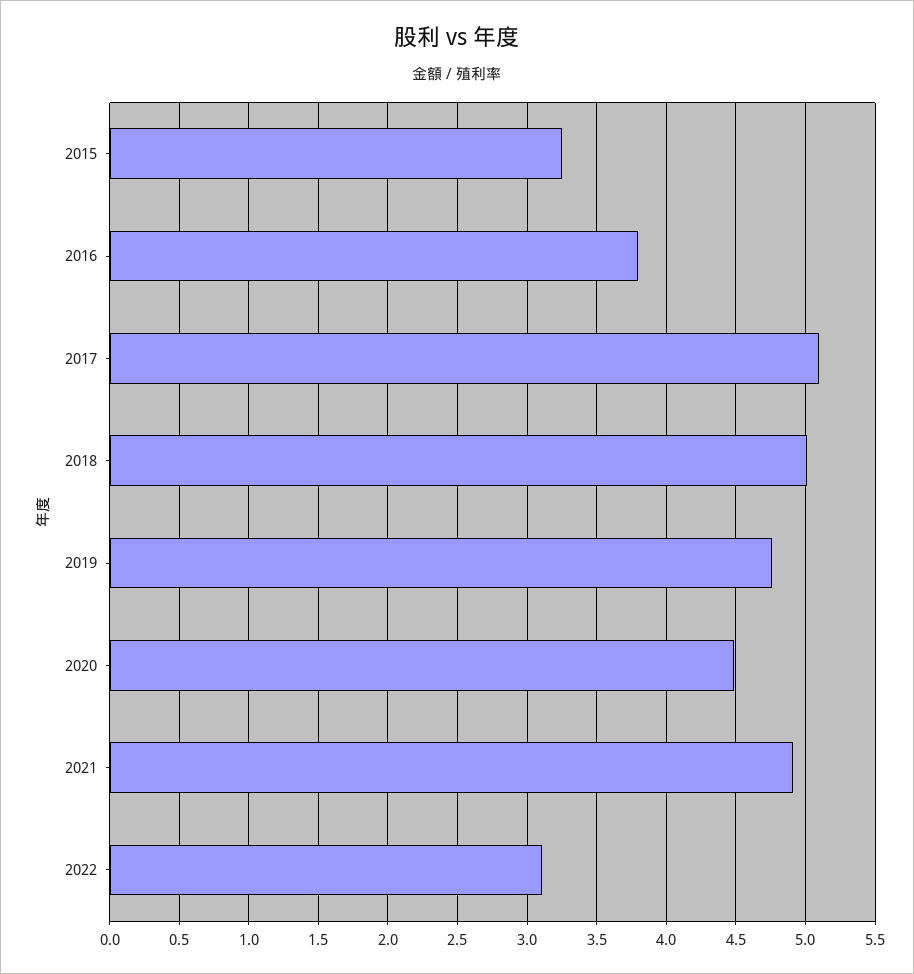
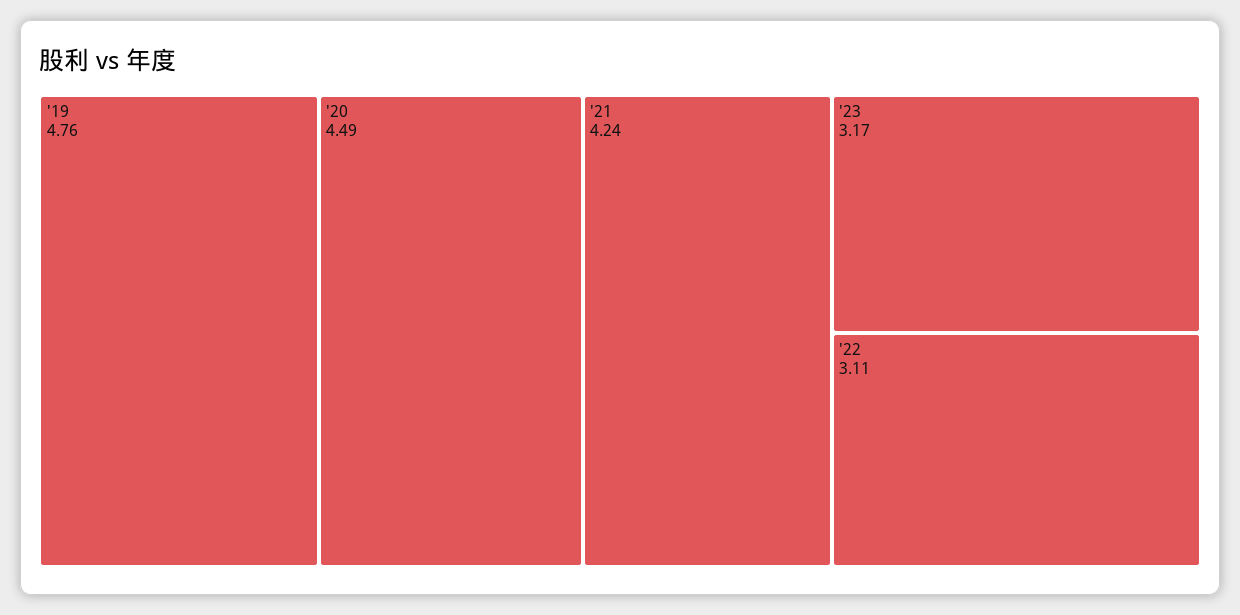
2015: 3.25 -> none
2016: 3.8 -> none
2017: 5.1 -> none
2018: 5 -> none
2021: 4.9 -> 4.24
'23: none -> 3.17

